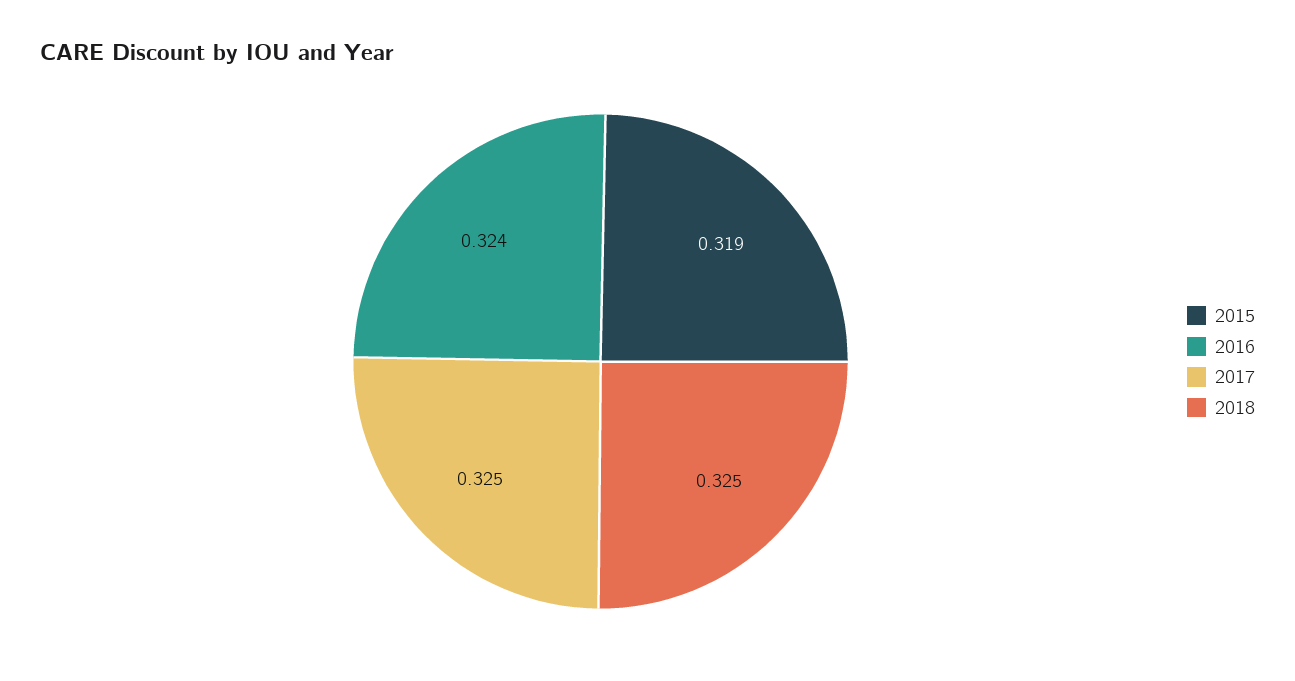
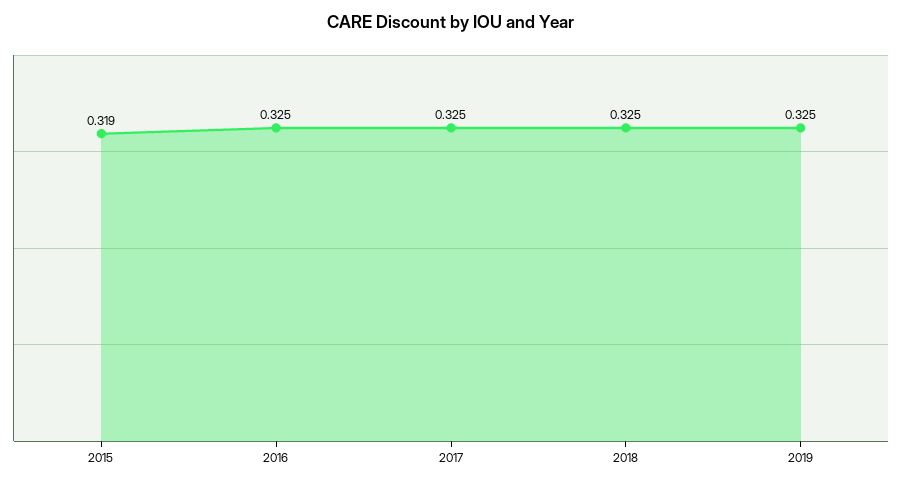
2016: 0.324 -> 0.325
2019: none -> 0.325

